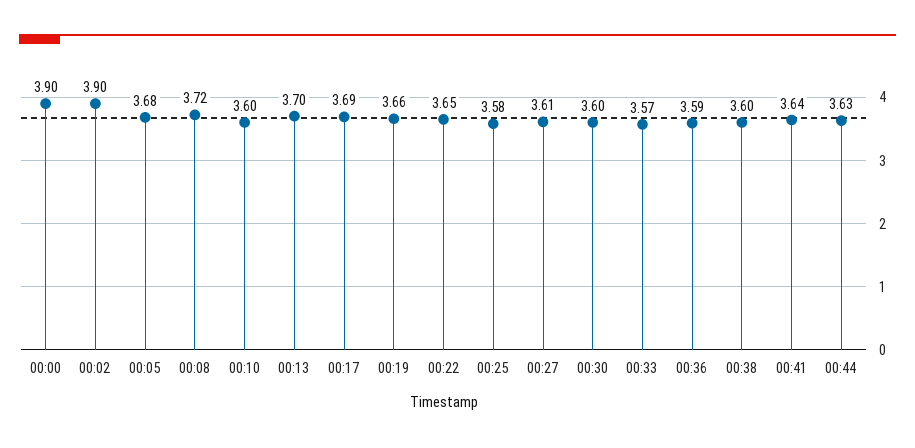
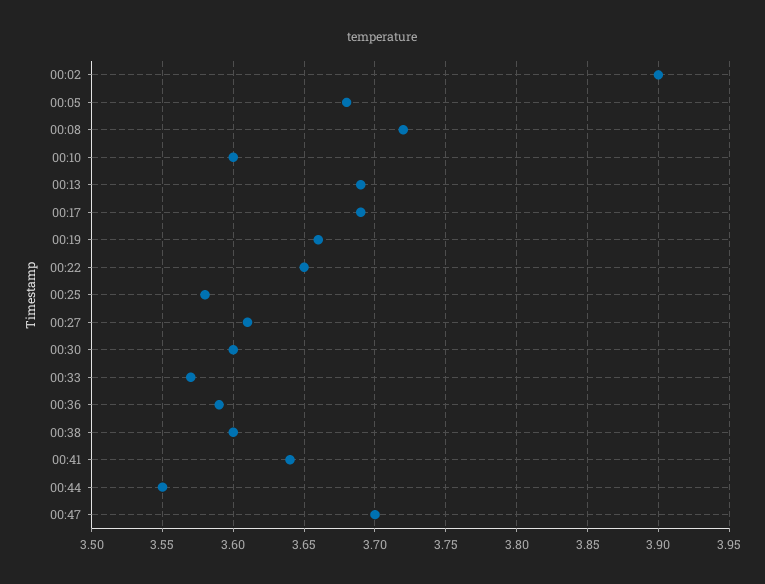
00:00: 3.9 -> none
00:13: 3.7 -> 3.69
00:44: 3.63 -> 3.55
00:47: none -> 3.7

